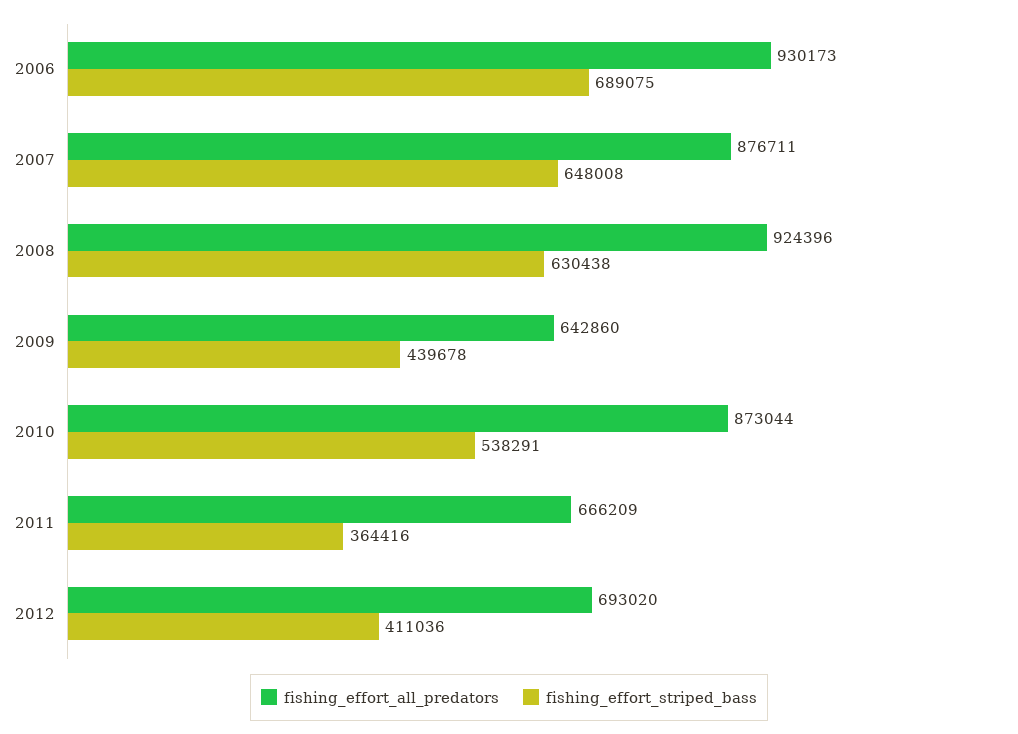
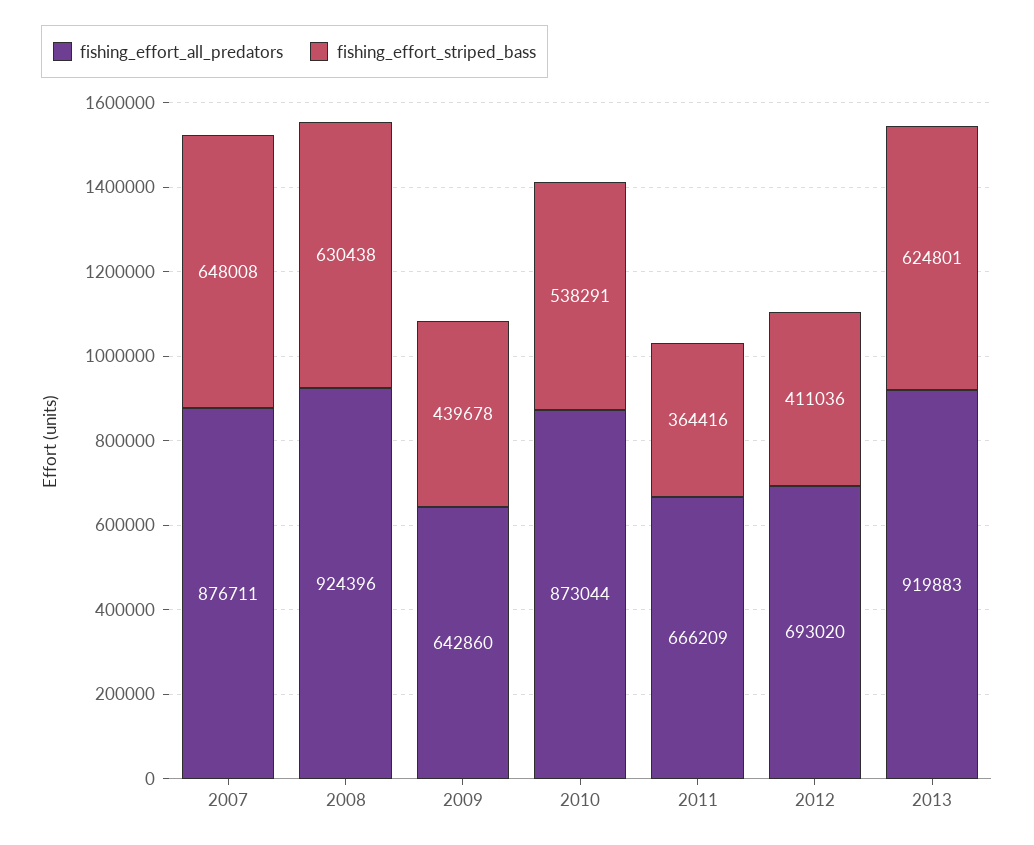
fishing_effort_all_predators, 2006: 930173 -> none
fishing_effort_striped_bass, 2006: 689075 -> none
fishing_effort_all_predators, 2013: none -> 919883
fishing_effort_striped_bass, 2013: none -> 624801

